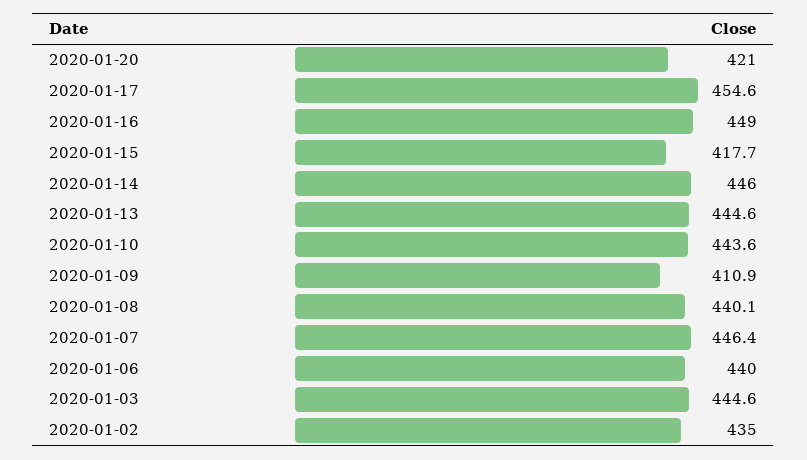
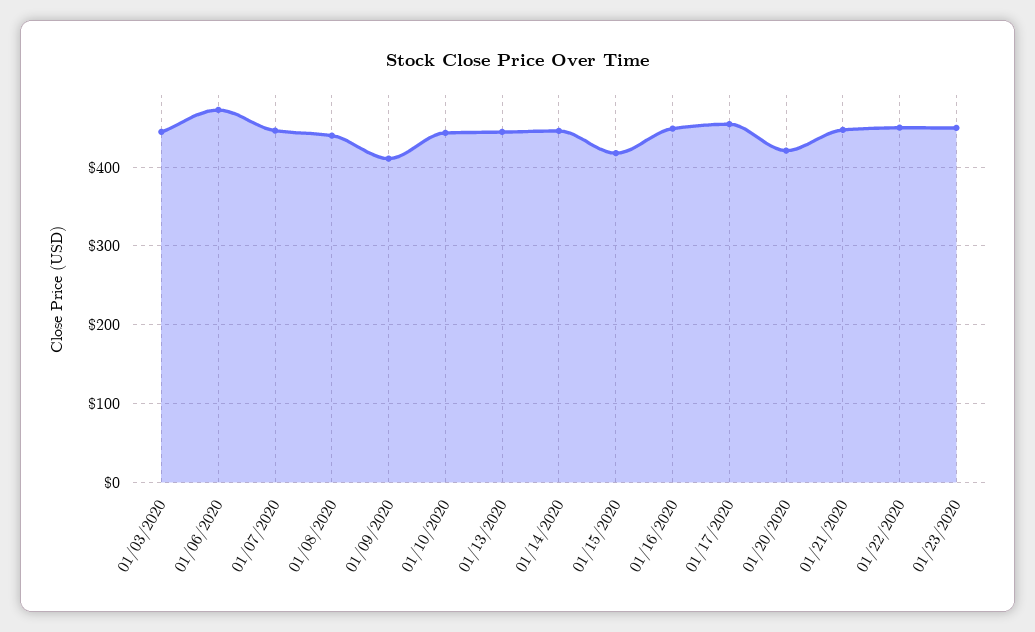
2020-01-06: 440 -> 470
2020-01-02: 435 -> none
01/21/2020: none -> 450
01/22/2020: none -> 450
01/23/2020: none -> 450

